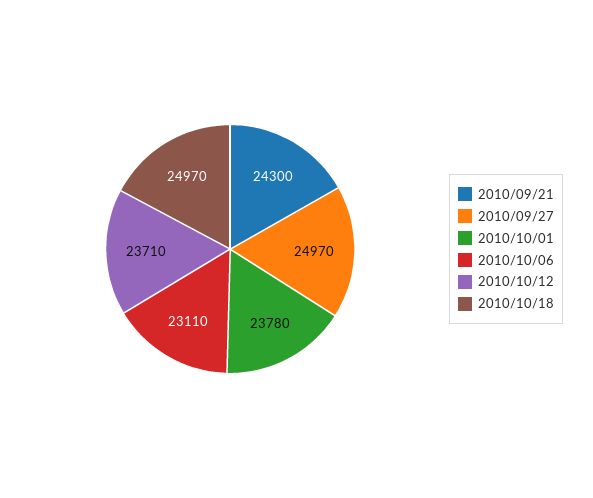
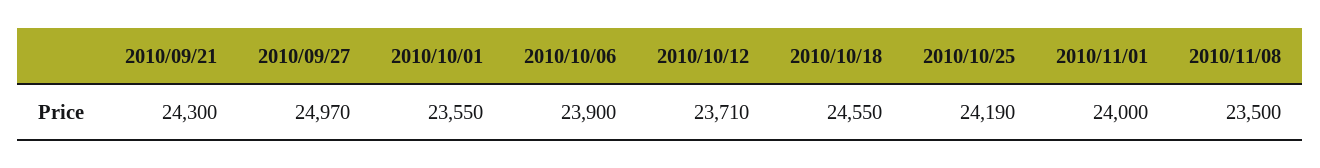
2010/10/01: 23780 -> 23550
2010/10/06: 23110 -> 23900
2010/10/18: 24970 -> 24550
2010/10/25: none -> 24190
2010/11/01: none -> 24000
2010/11/08: none -> 23500

